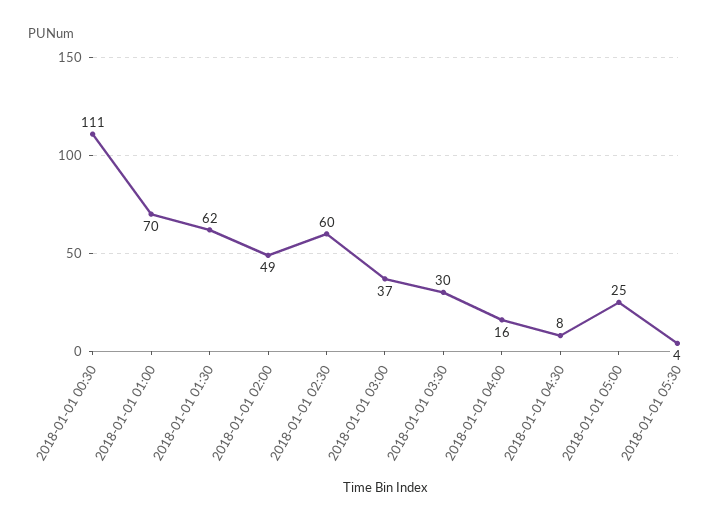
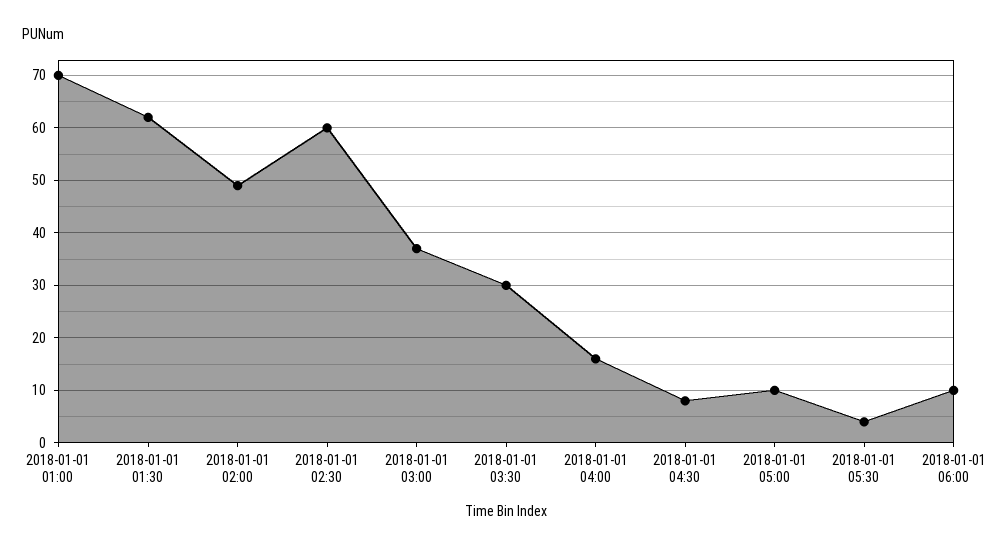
2018-01-01 00:30: 111 -> none
2018-01-01 05:00: 25 -> 10
2018-01-01 06:00: none -> 10

